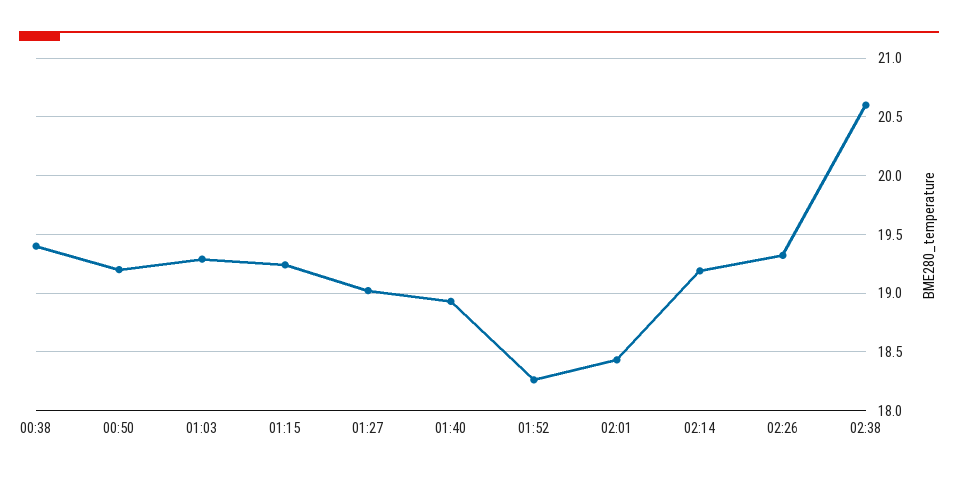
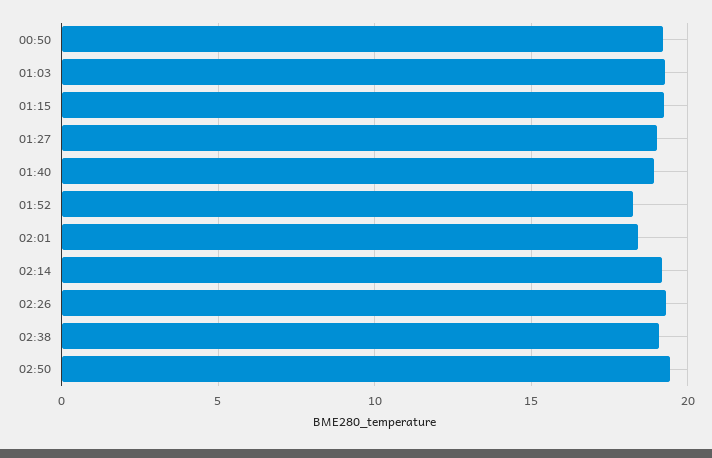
00:38: 19.4 -> none
02:38: 20.6 -> 19
02:50: none -> 19.5

